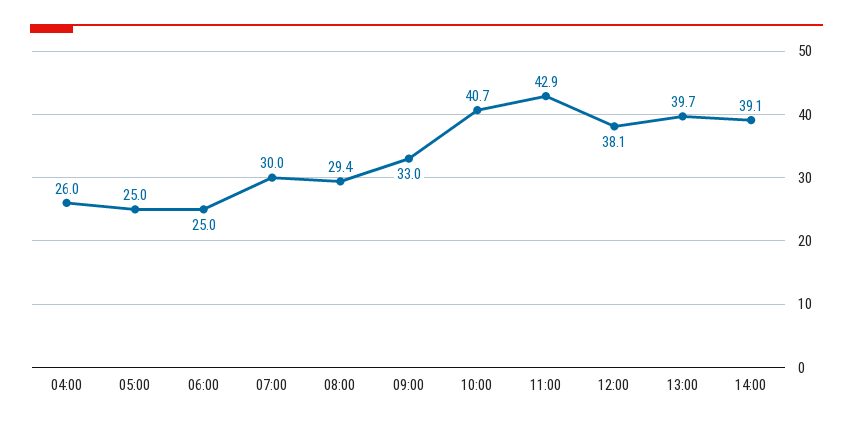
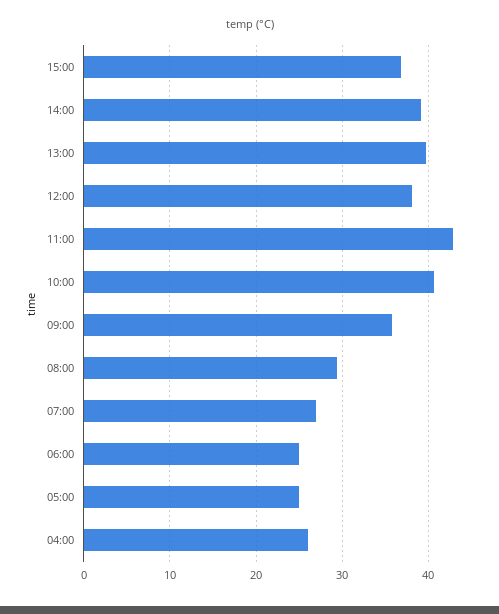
07:00: 30 -> 27
09:00: 33 -> 36
15:00: none -> 37

